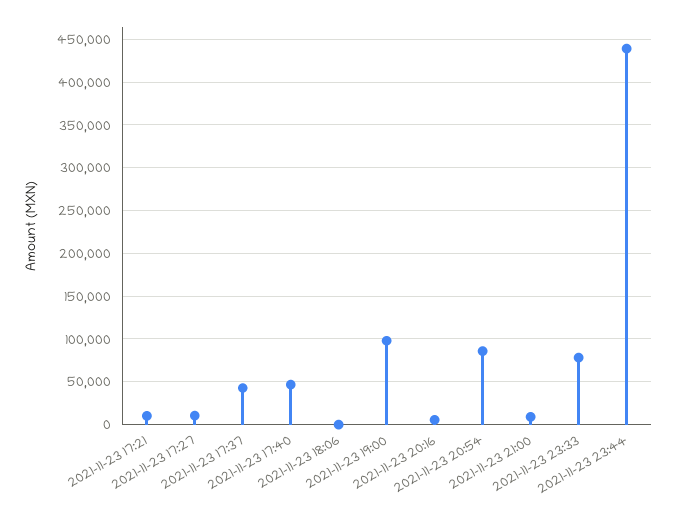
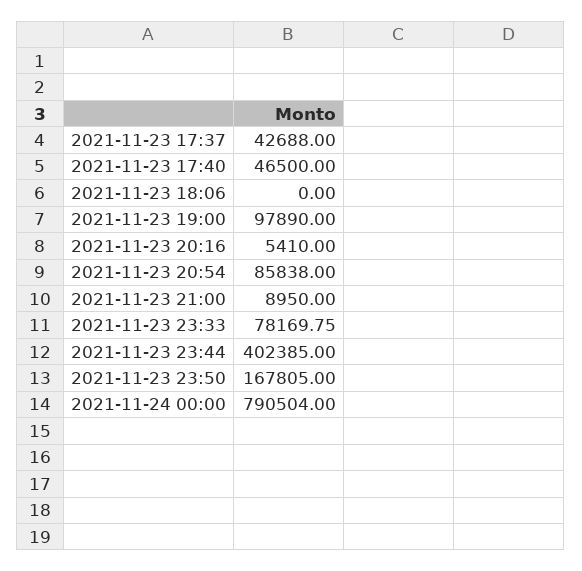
2021-11-23 17:21: 10000 -> none
2021-11-23 17:27: 10000 -> none
2021-11-23 23:44: 440000 -> 402385
2021-11-23 23:50: none -> 167805
2021-11-24 00:00: none -> 790504

